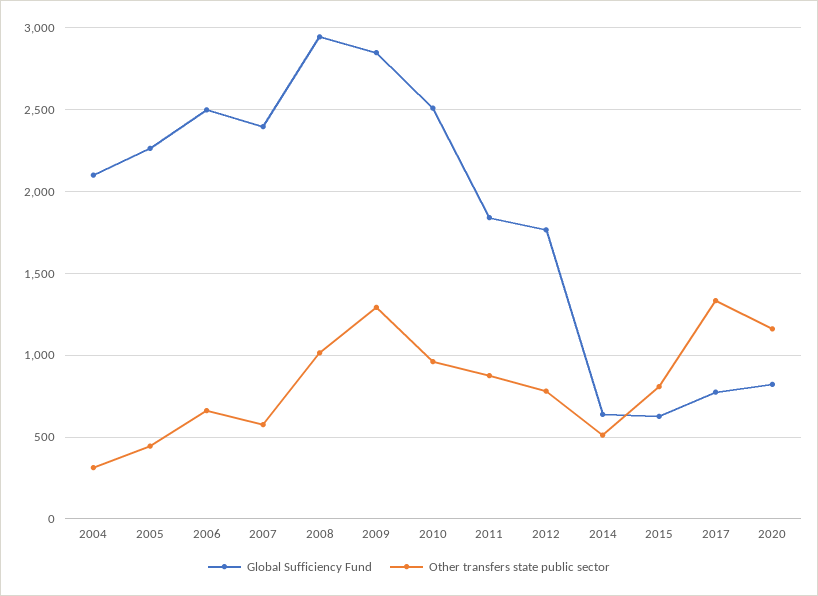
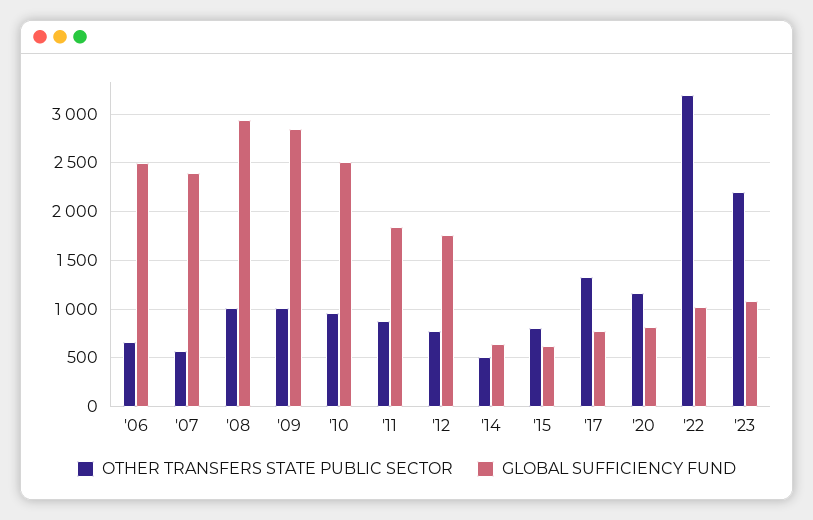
Global Sufficiency Fund, 2004: 2100 -> none
Other transfers state public sector, 2004: 300 -> none
Global Sufficiency Fund, 2005: 2250 -> none
Other transfers state public sector, 2005: 450 -> none
Other transfers state public sector, 2009: 1300 -> 1000
Other transfers state public sector, '22: none -> 3200
Global Sufficiency Fund, '22: none -> 1000
Other transfers state public sector, '23: none -> 2200
Global Sufficiency Fund, '23: none -> 1100

